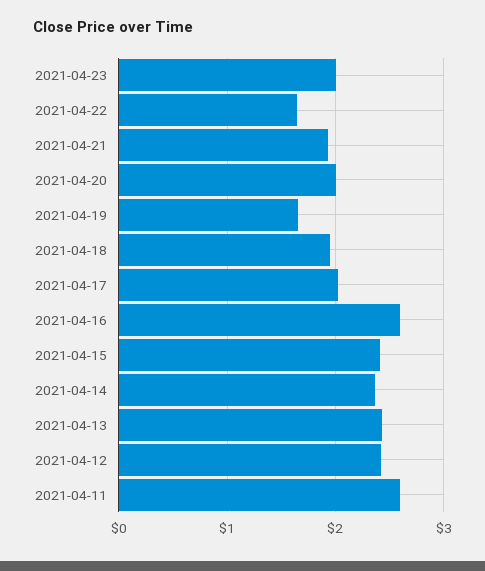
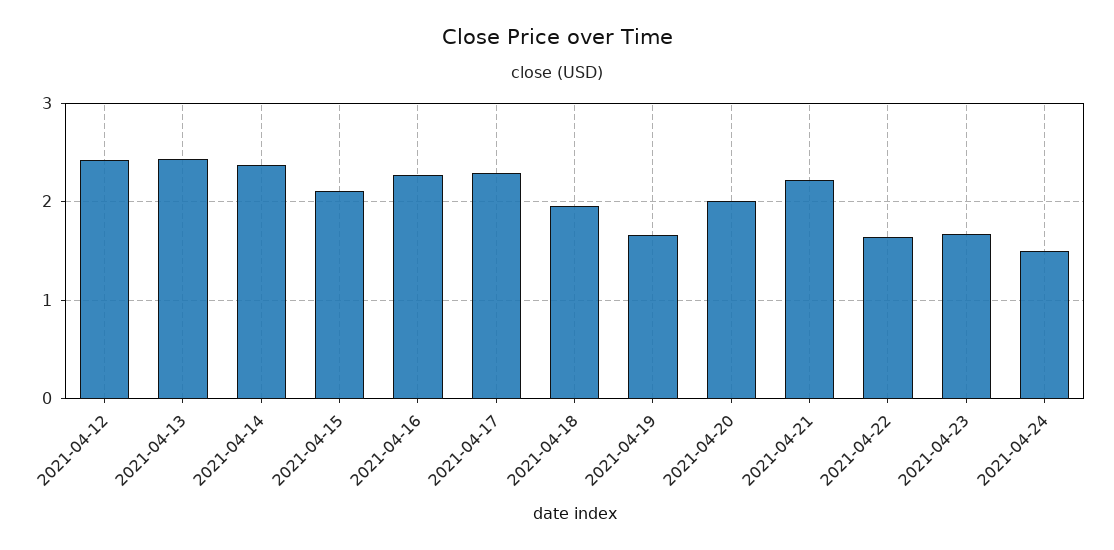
2021-04-23: 2 -> 1.7
2021-04-21: 1.9 -> 2.2
2021-04-17: 2 -> 2.3
2021-04-16: 2.6 -> 2.3
2021-04-15: 2.4 -> 2.1
2021-04-11: 2.6 -> none
2021-04-24: none -> 1.5

